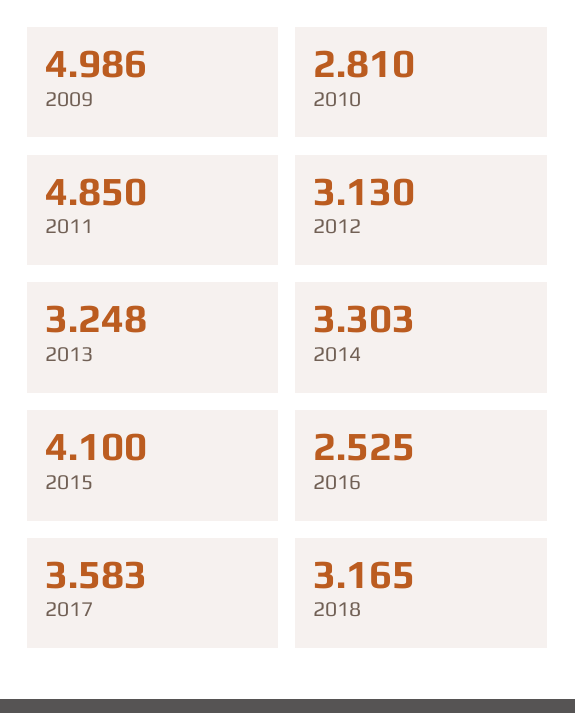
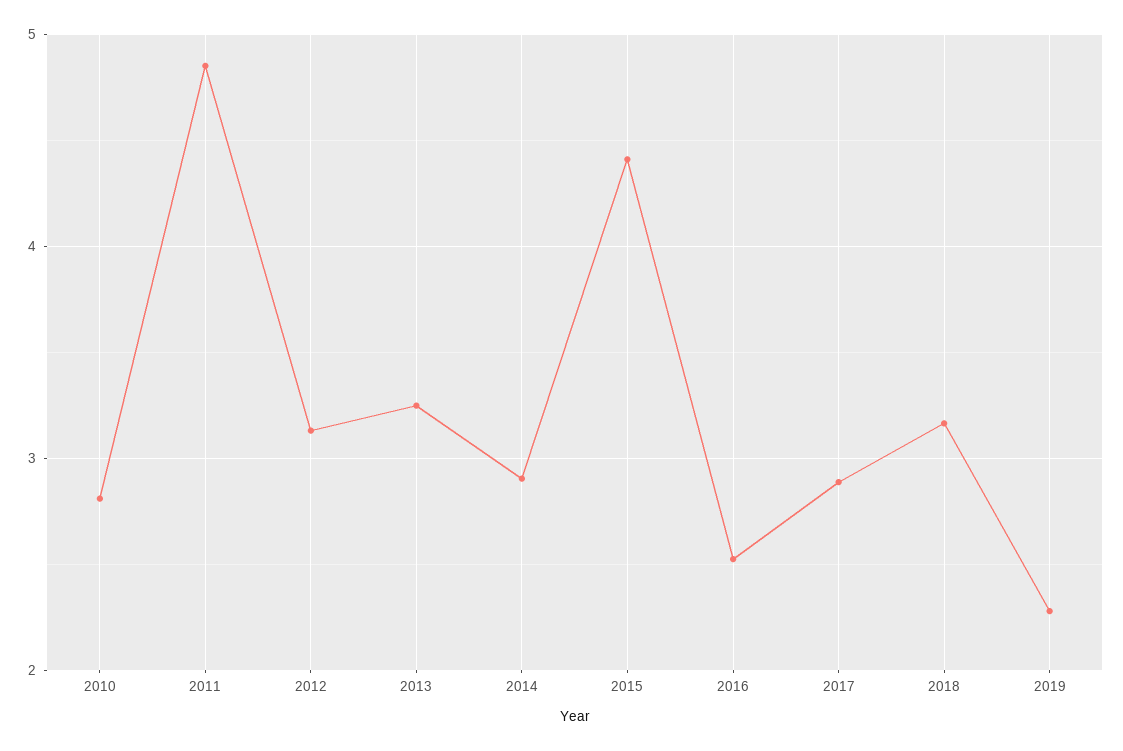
2009: 4.986 -> none
2014: 3.303 -> 2.9
2015: 4.1 -> 4.4
2017: 3.583 -> 2.9
2019: none -> 2.3

